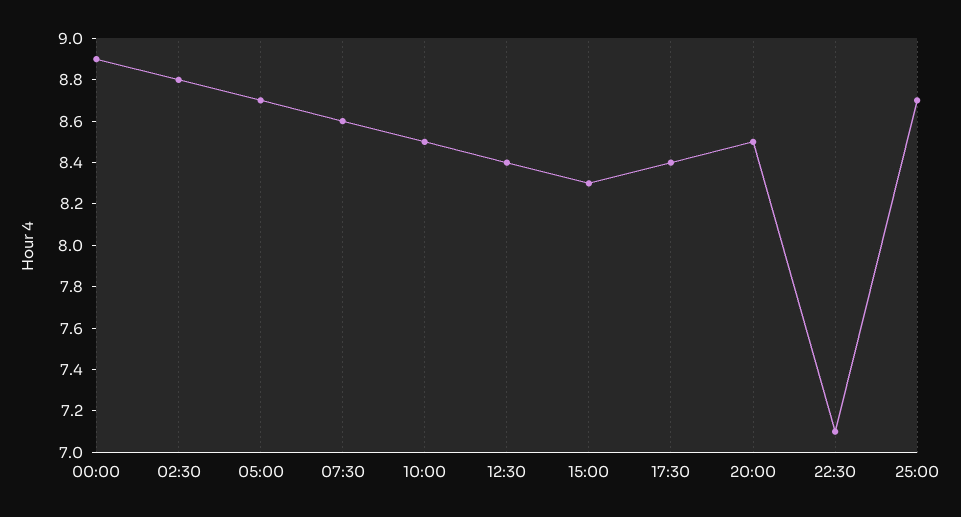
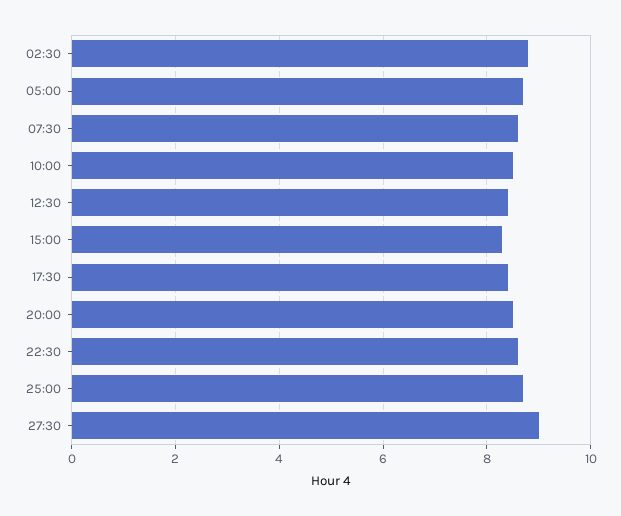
00:00: 8.9 -> none
22:30: 7.1 -> 8.5
27:30: none -> 9

